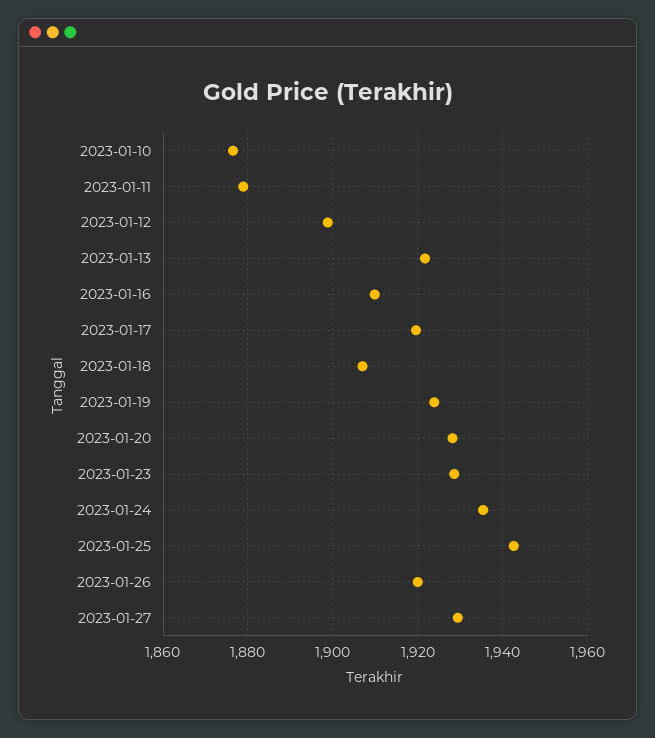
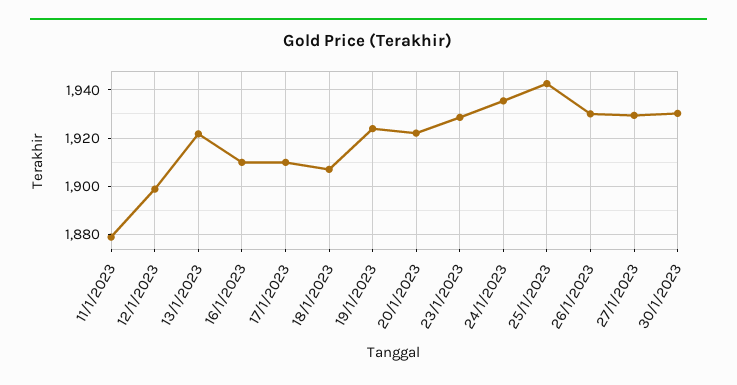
2023-01-10: 1876 -> none
2023-01-17: 1920 -> 1910
2023-01-20: 1928 -> 1922.5
2023-01-26: 1920 -> 1930
30/1/2023: none -> 1930

